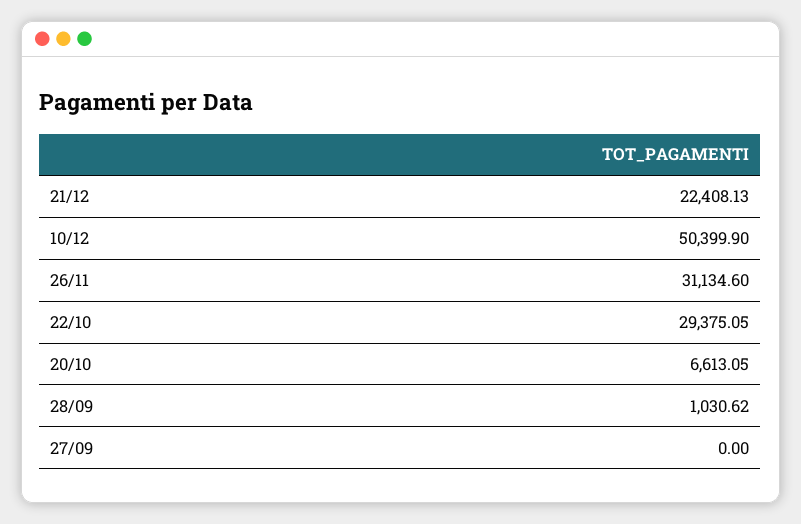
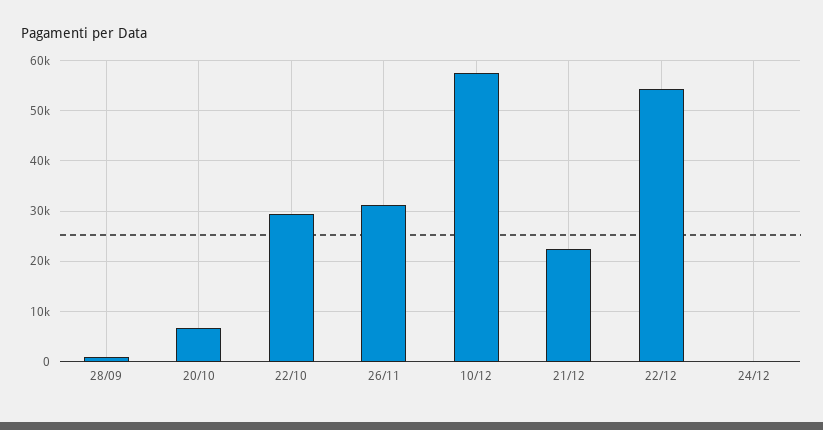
10/12: 50399.9 -> 58000
27/09: 0 -> none
22/12: none -> 54000
24/12: none -> 0

